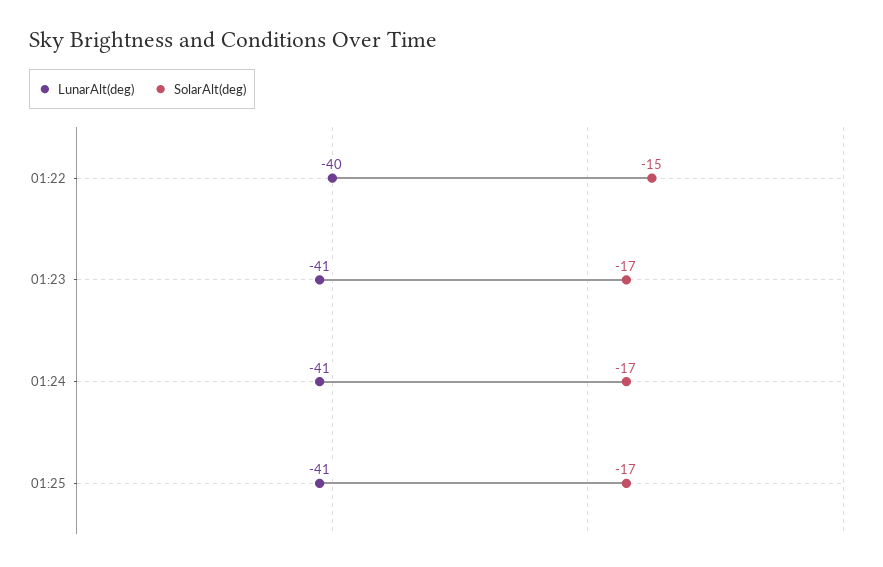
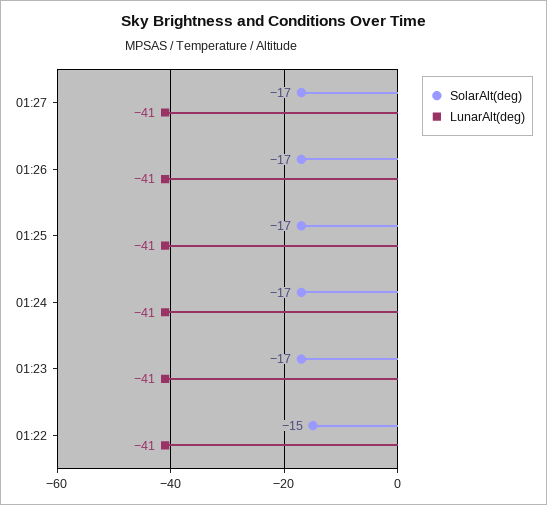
LunarAlt(deg), 01:22: -40 -> -41
SolarAlt(deg), 01:27: none -> -17
LunarAlt(deg), 01:27: none -> -41
SolarAlt(deg), 01:26: none -> -17
LunarAlt(deg), 01:26: none -> -41

